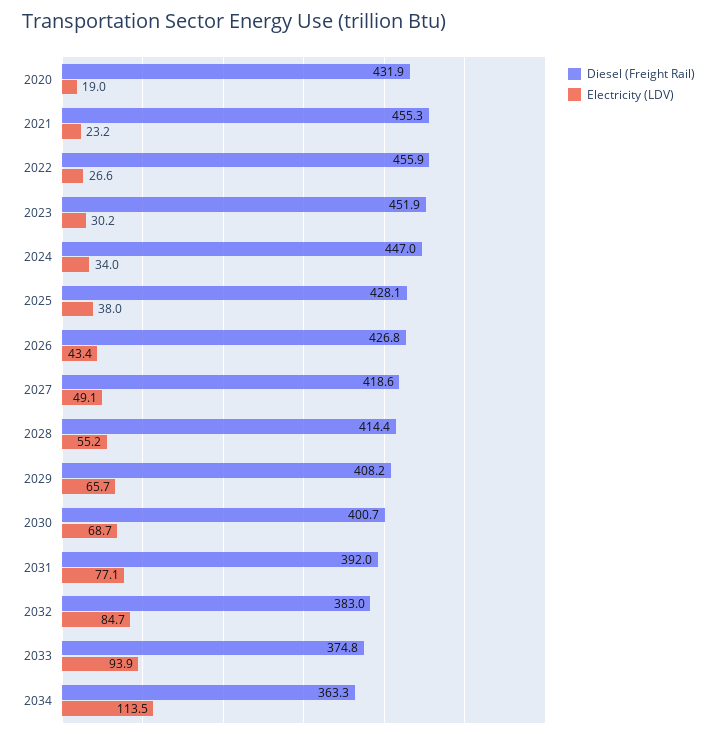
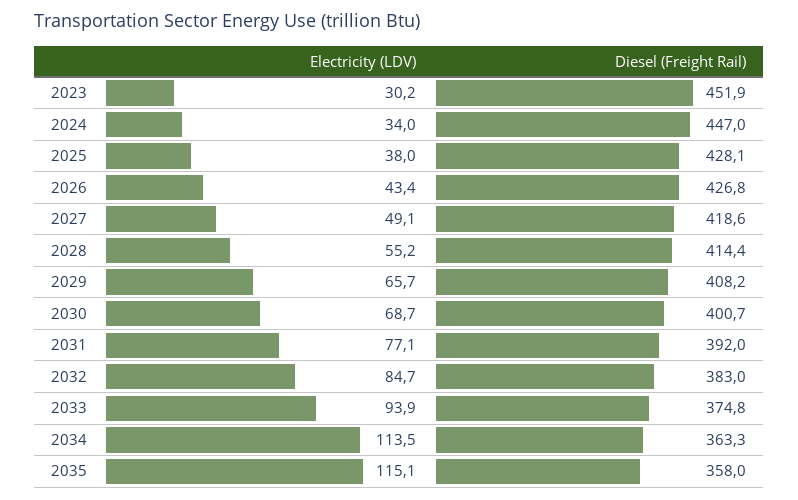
Diesel (Freight Rail), 2020: 431.9 -> none
Electricity (LDV), 2020: 19 -> none
Diesel (Freight Rail), 2021: 455.3 -> none
Electricity (LDV), 2021: 23.2 -> none
Diesel (Freight Rail), 2022: 455.9 -> none
Electricity (LDV), 2022: 26.6 -> none
Electricity (LDV), 2035: none -> 115.1
Diesel (Freight Rail), 2035: none -> 358

